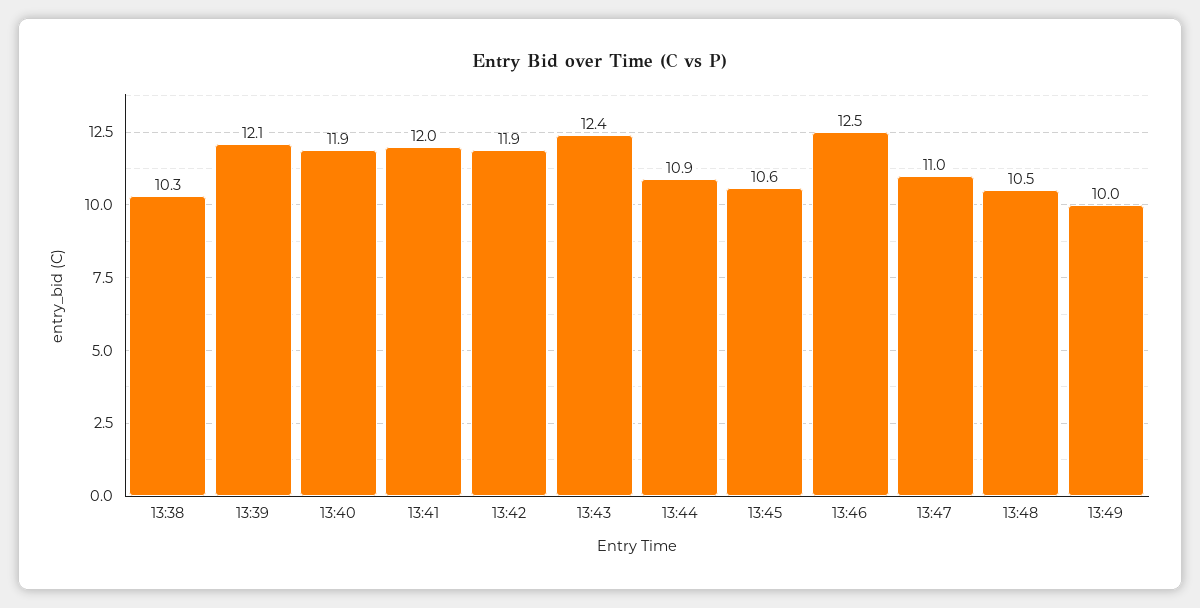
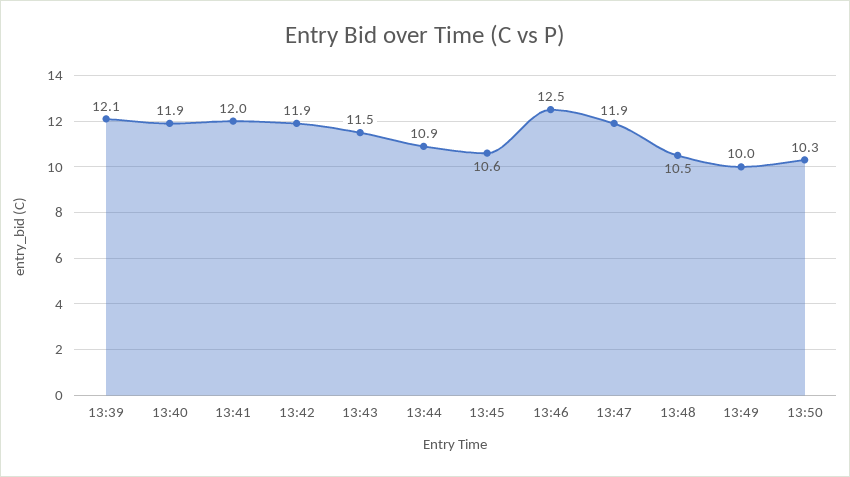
13:38: 10.3 -> none
13:43: 12.4 -> 11.5
13:47: 11 -> 11.9
13:50: none -> 10.3

